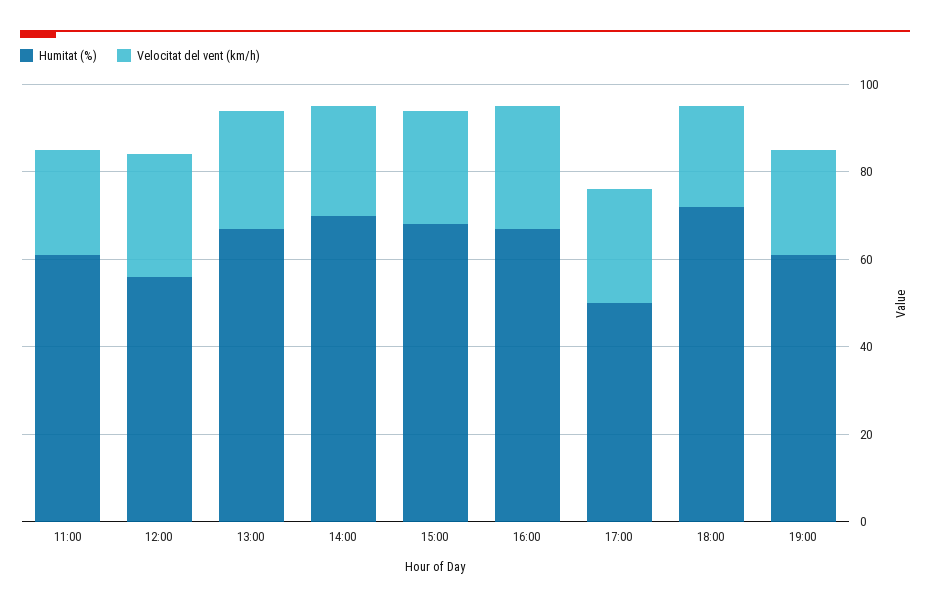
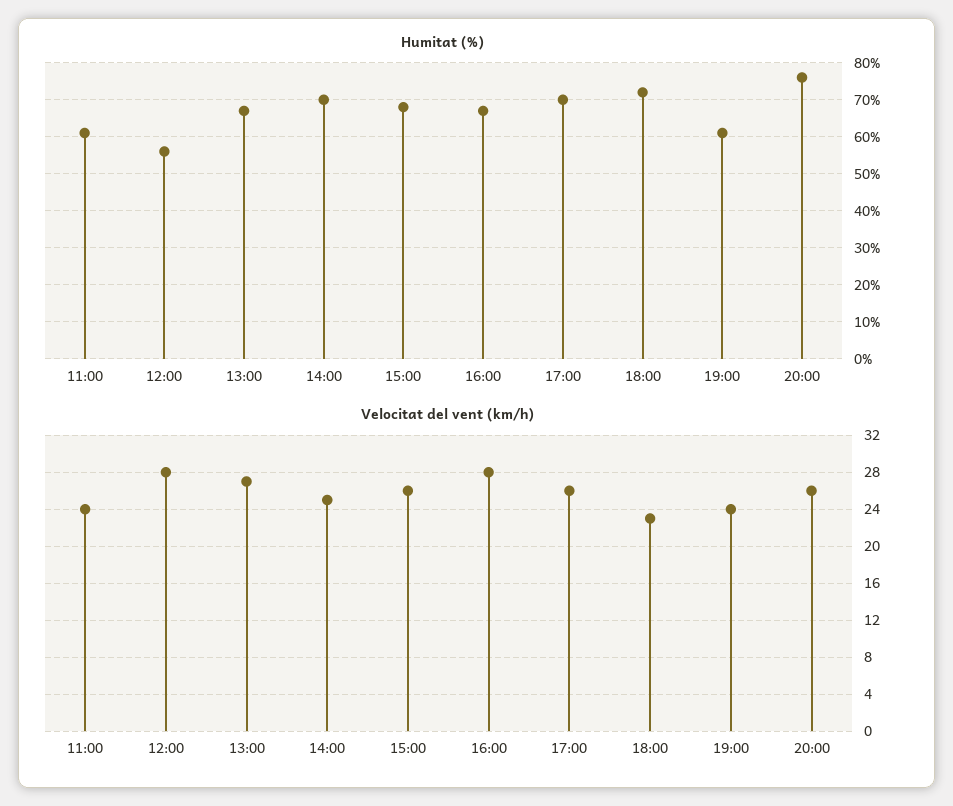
Humitat (%), 17:00: 50 -> 70
Humitat (%), 20:00: none -> 75
Velocitat del vent (km/h), 20:00: none -> 26

